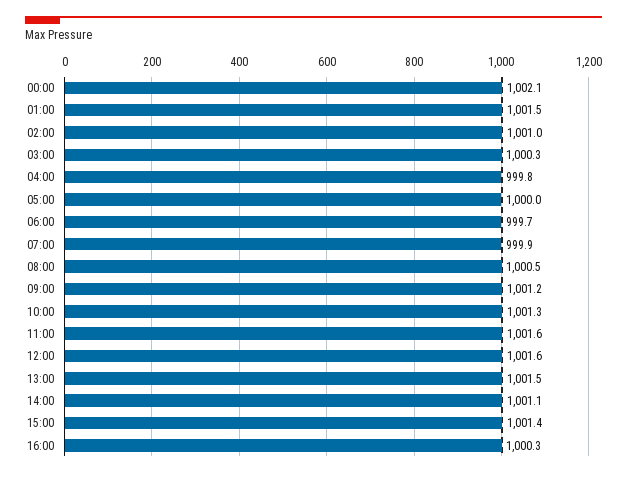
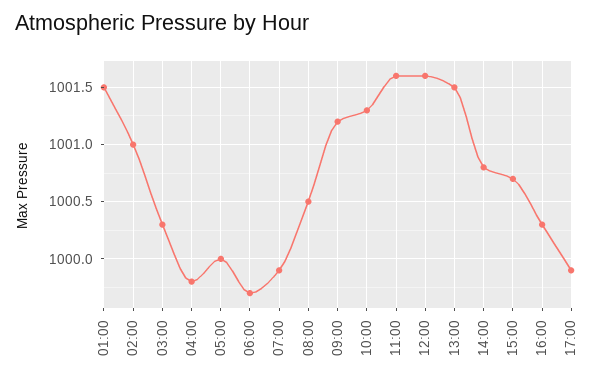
00:00: 1002.1 -> none
14:00: 1001.1 -> 1000.8
15:00: 1001.4 -> 1000.7
17:00: none -> 999.9

